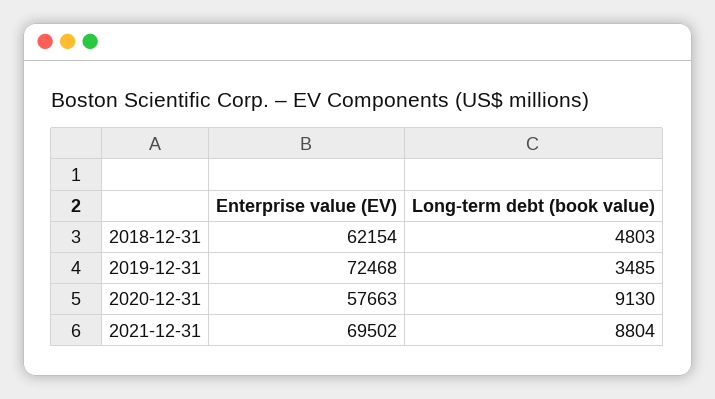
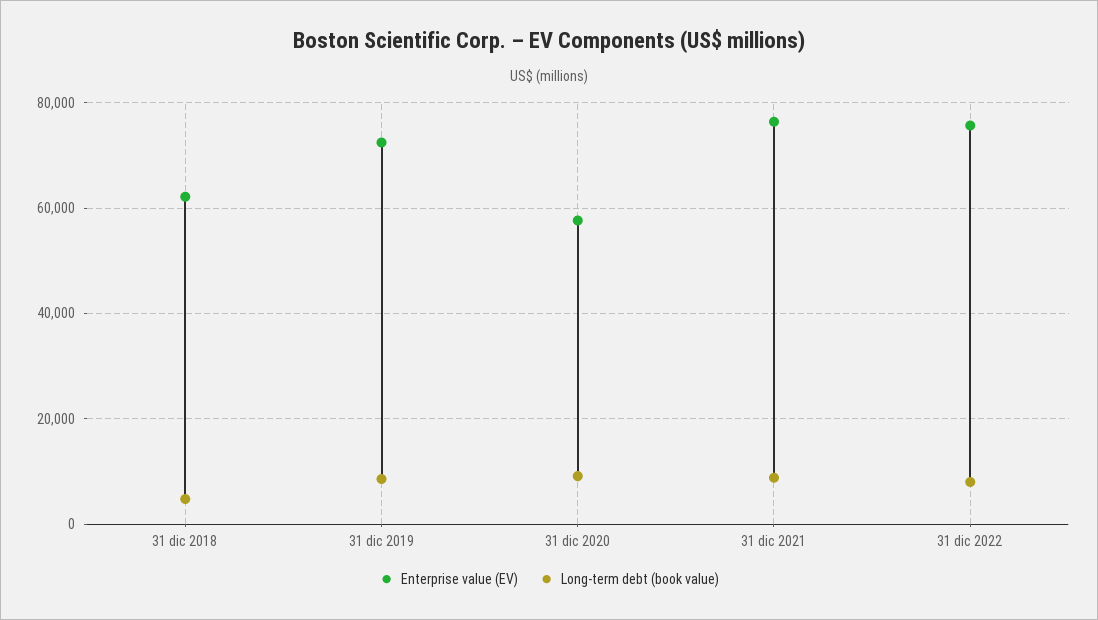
Long-term debt (book value), 2019-12-31: 3485 -> 8000
Enterprise value (EV), 2021-12-31: 69502 -> 76000
Enterprise value (EV), 31 dic 2022: none -> 76000
Long-term debt (book value), 31 dic 2022: none -> 8000

